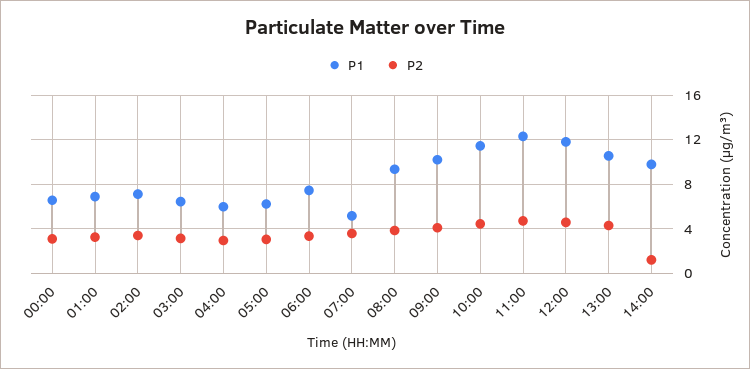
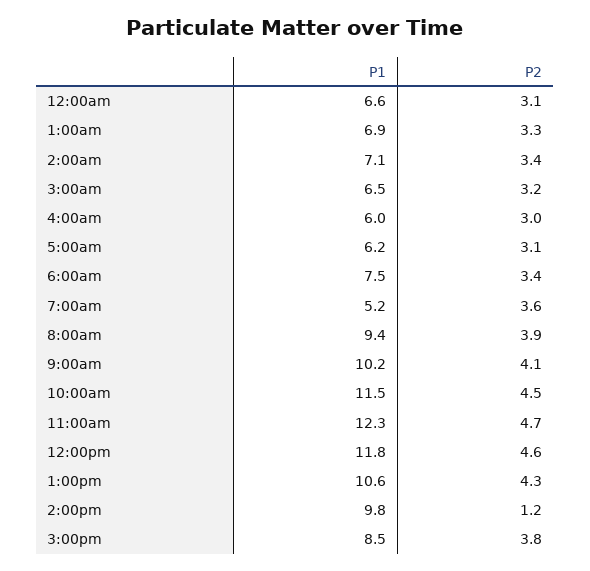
P1, 3:00pm: none -> 8.5
P2, 3:00pm: none -> 3.8

